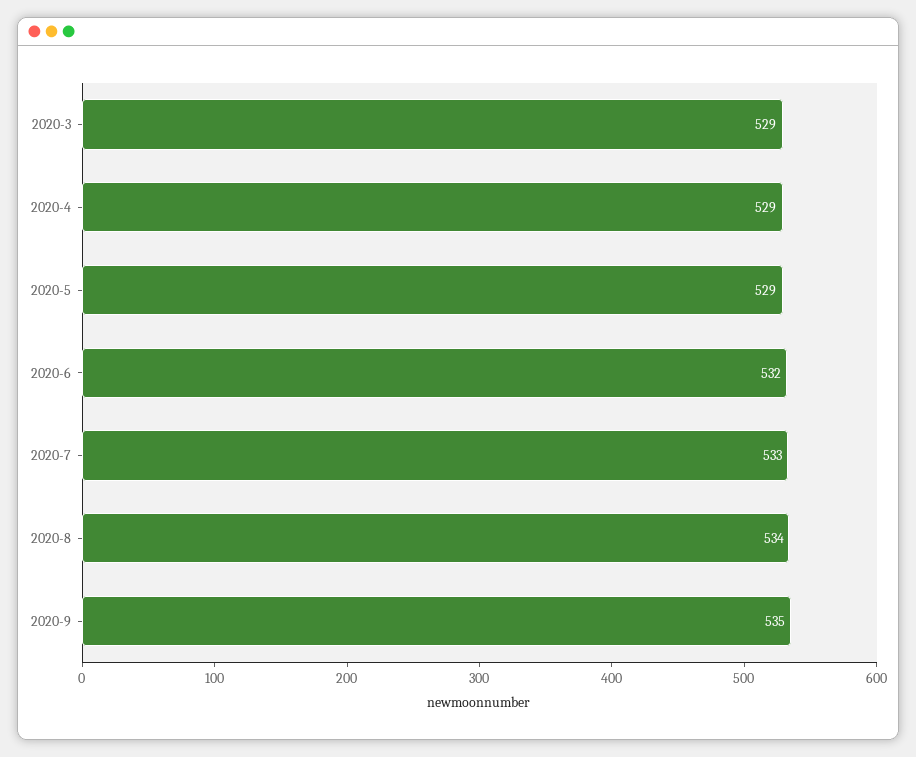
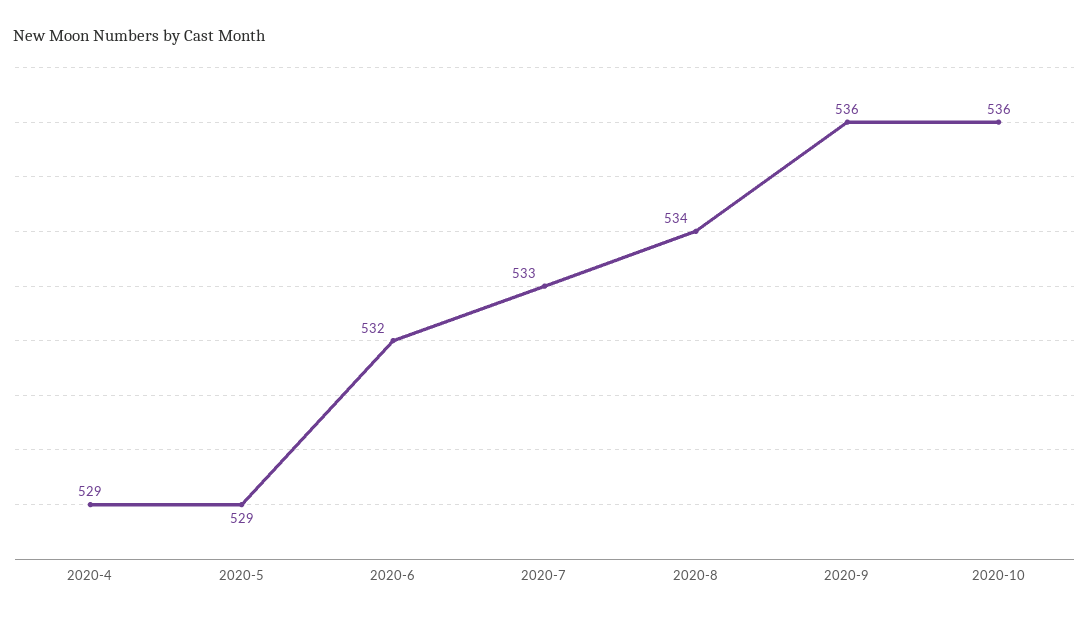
2020-3: 529 -> none
2020-9: 535 -> 536
2020-10: none -> 536

